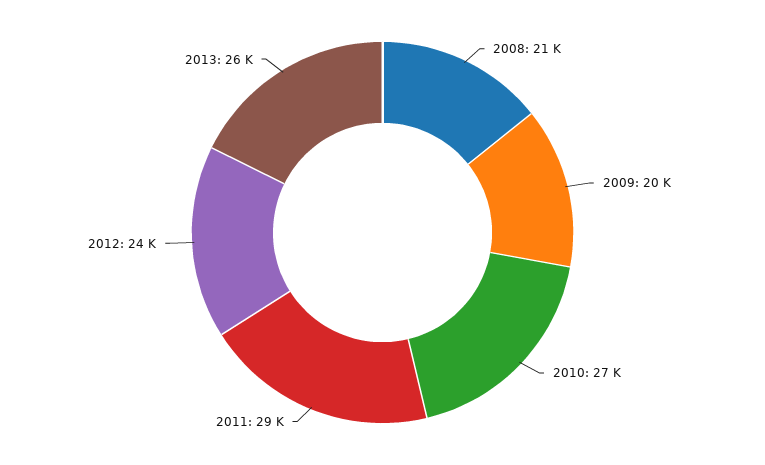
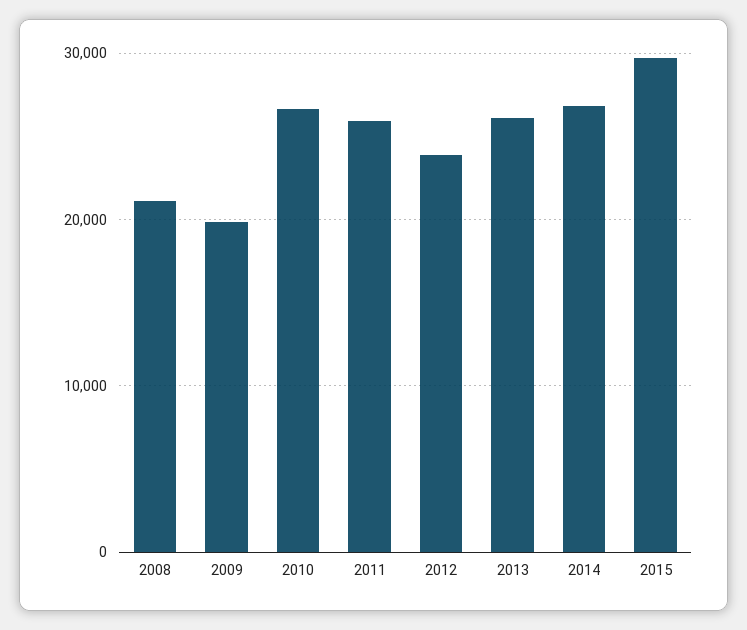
2011: 29000 -> 26000
2014: none -> 27000
2015: none -> 30000

